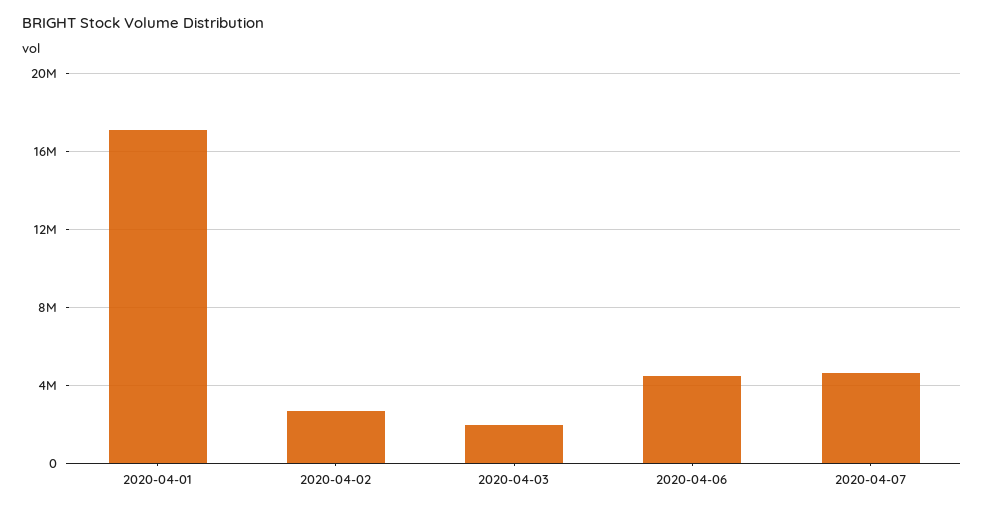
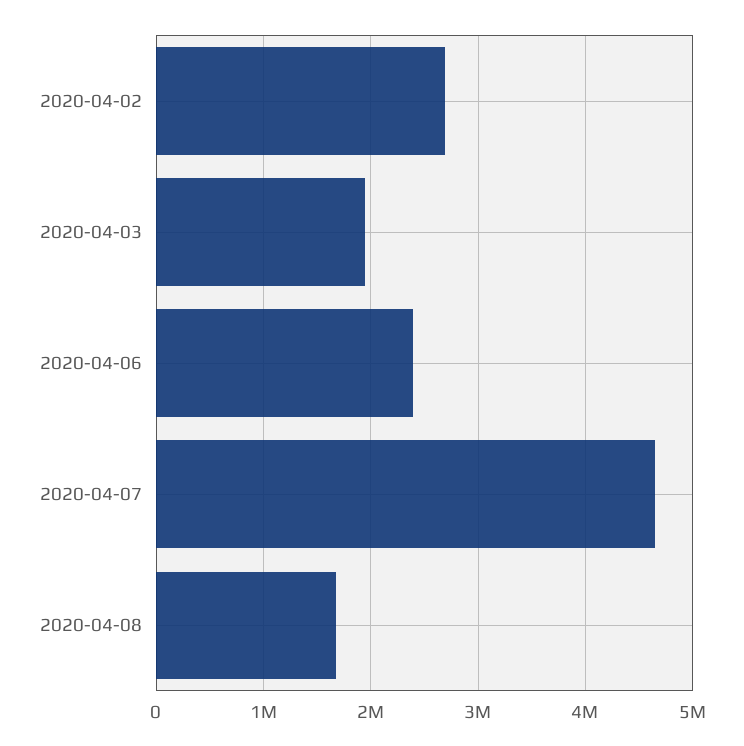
2020-04-01: 17000000 -> none
2020-04-06: 4500000 -> 2400000
2020-04-08: none -> 1700000

